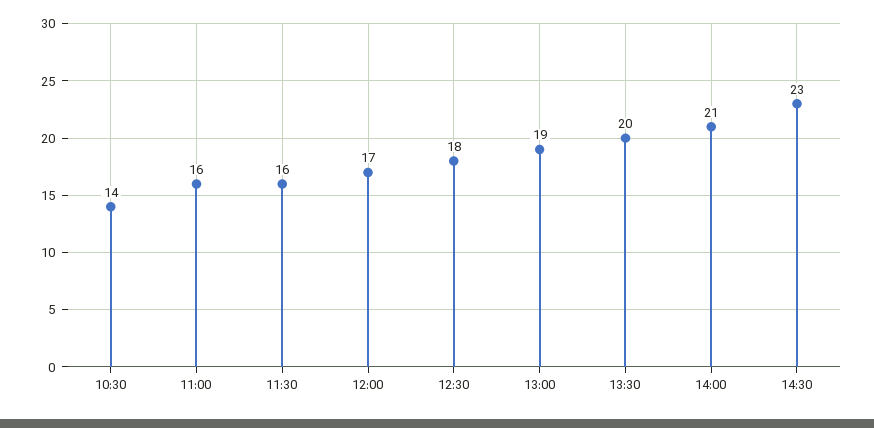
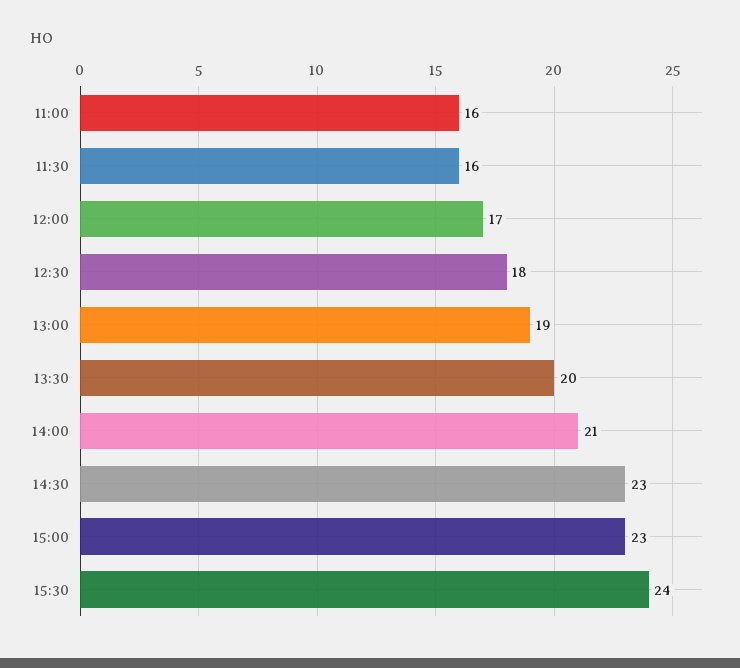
10:30: 14 -> none
15:00: none -> 23
15:30: none -> 24

